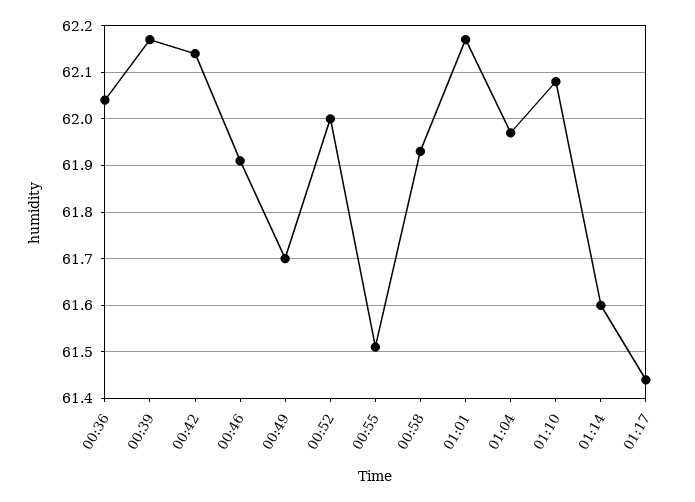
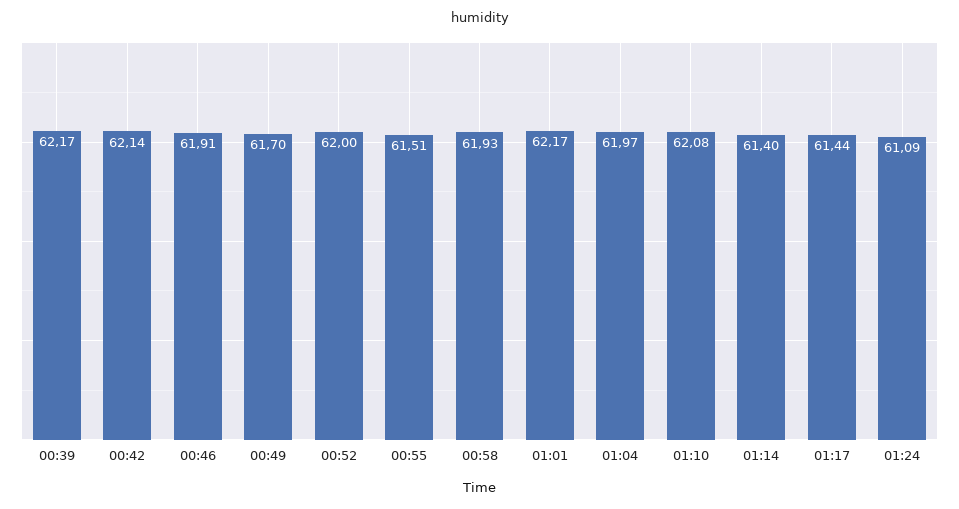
00:36: 62.05 -> none
01:14: 61.6 -> 61.4
01:24: none -> 61.09

